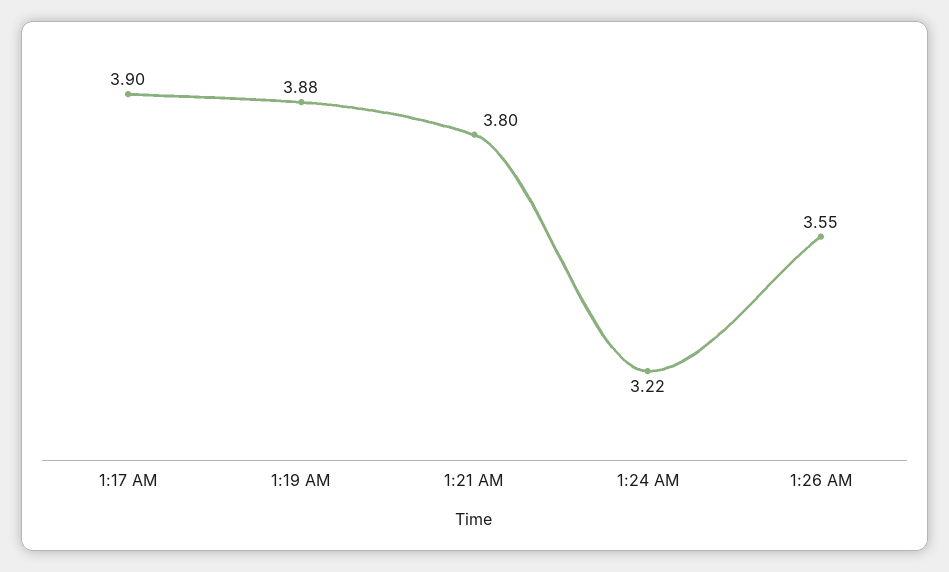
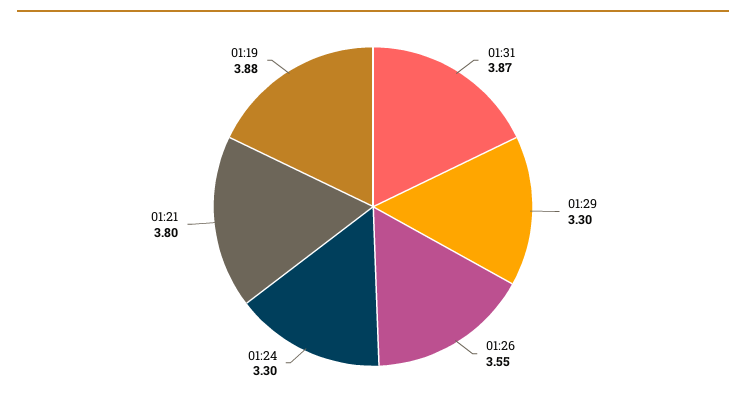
1:17 AM: 3.9 -> none
1:24 AM: 3.22 -> 3.3
01:31: none -> 3.87
01:29: none -> 3.3

